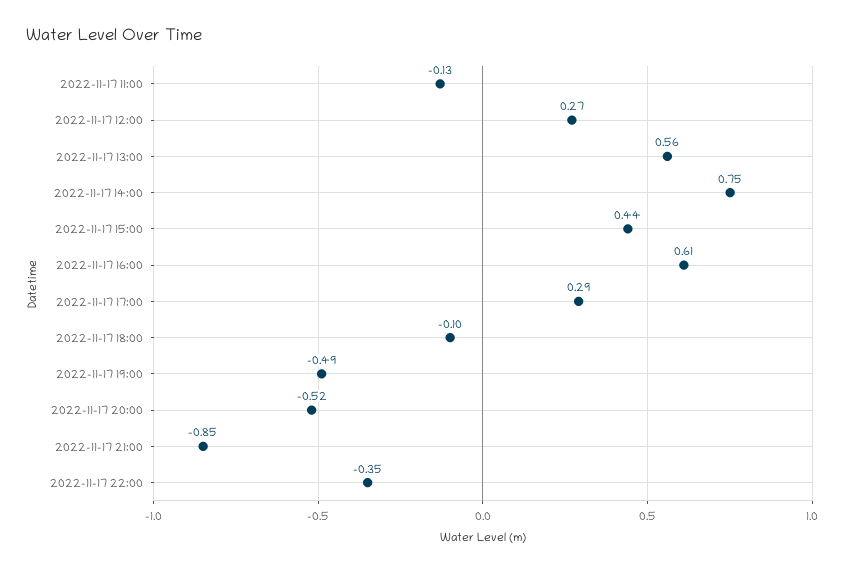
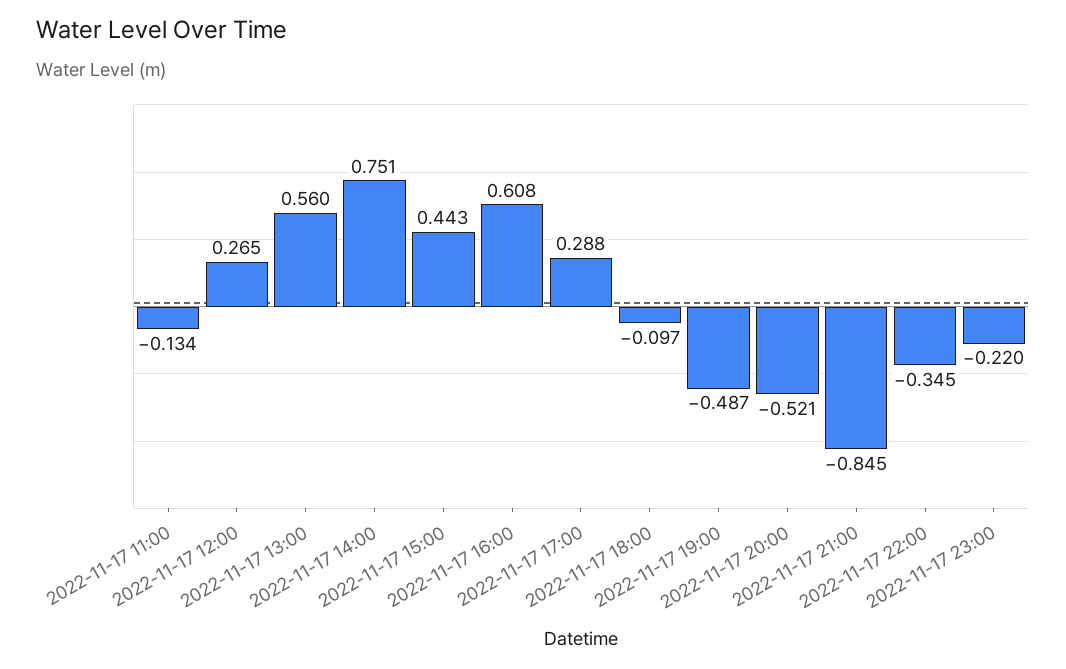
2022-11-17 23:00: none -> -0.22

